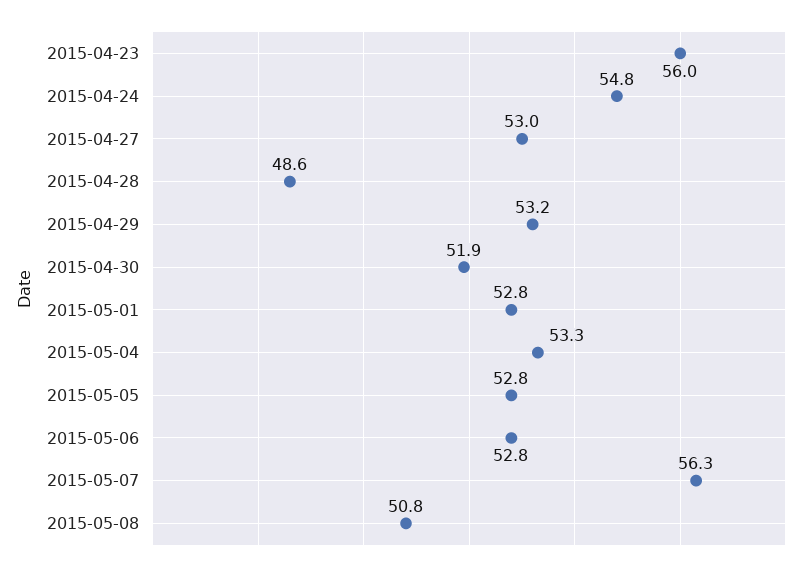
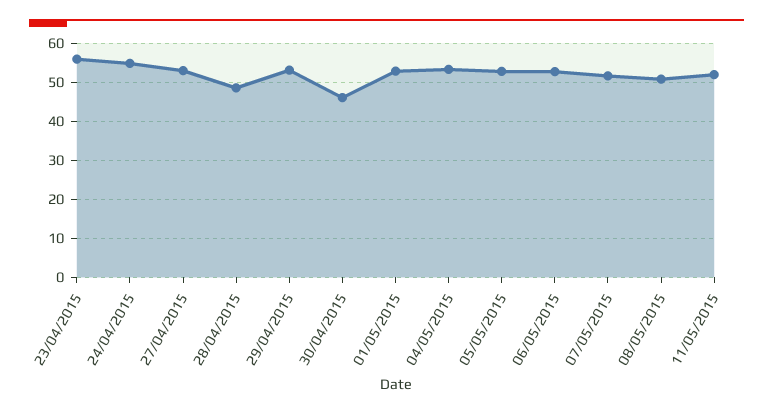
2015-04-30: 51.9 -> 46
2015-05-07: 56.3 -> 52
11/05/2015: none -> 52

